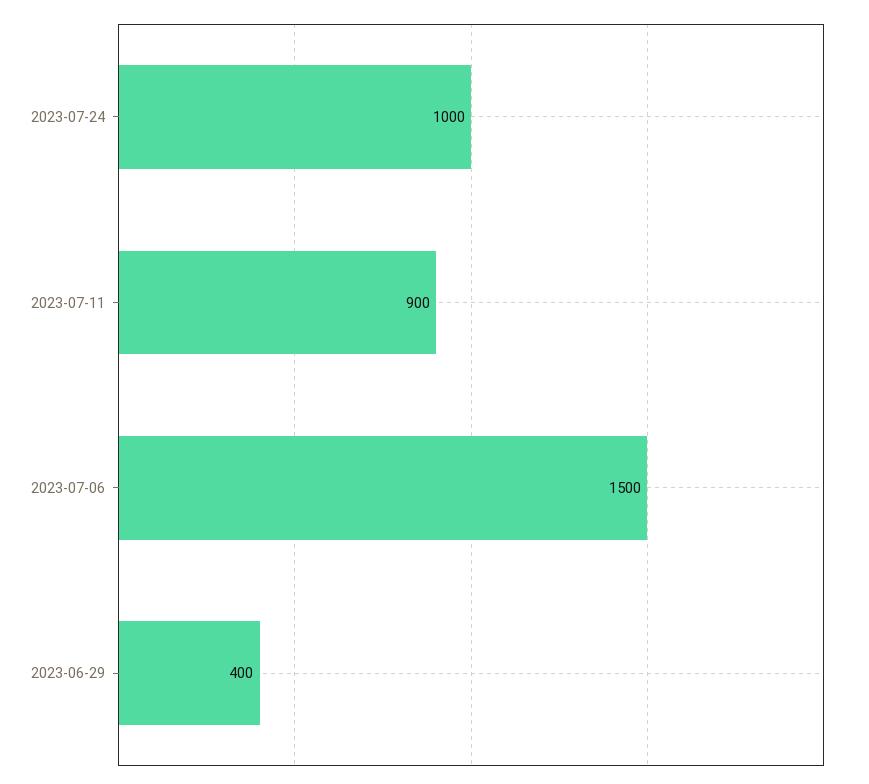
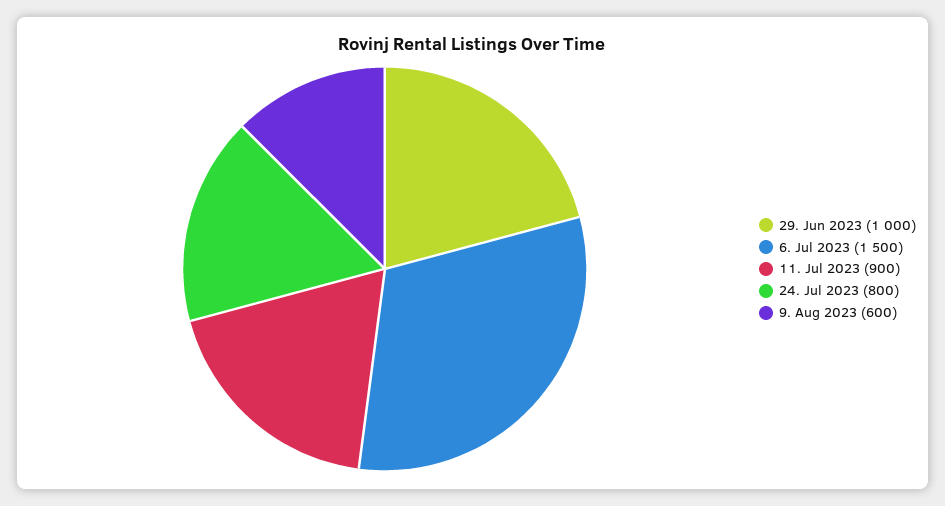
2023-07-24: 1000 -> 800
2023-06-29: 400 -> 1000
9. Aug 2023: none -> 600

